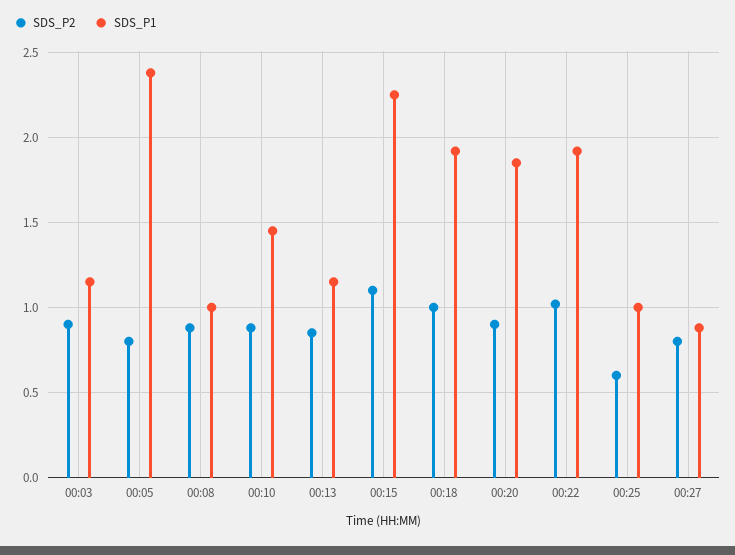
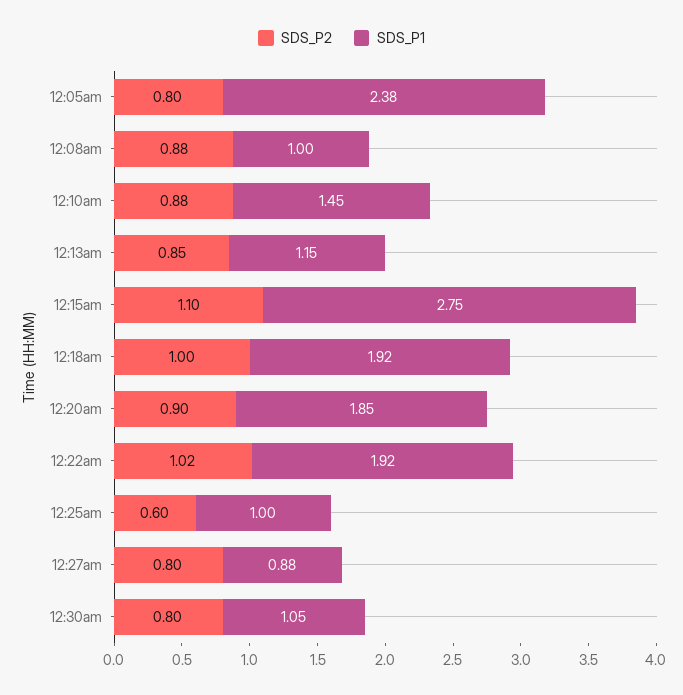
SDS_P2, 00:03: 0.9 -> none
SDS_P1, 00:03: 1.15 -> none
SDS_P1, 00:15: 2.25 -> 2.75
SDS_P2, 12:30am: none -> 0.8
SDS_P1, 12:30am: none -> 1.05

